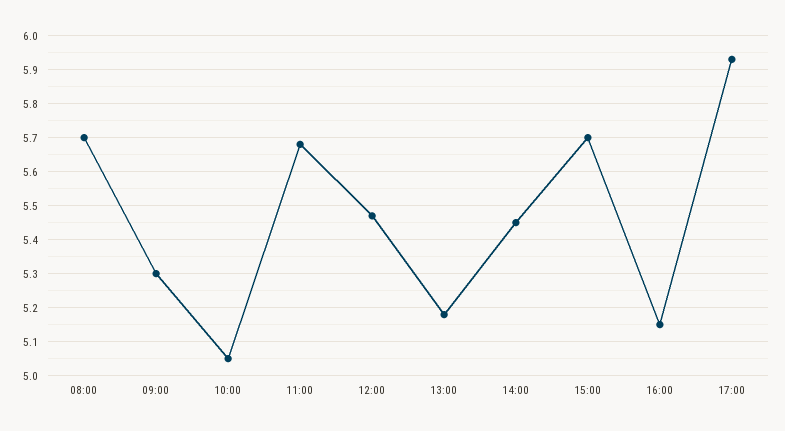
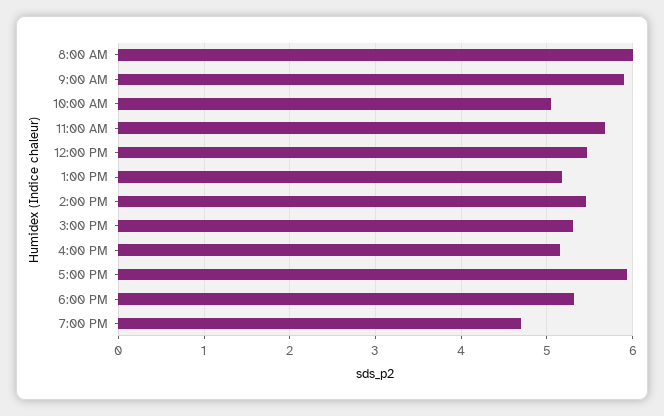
08:00: 5.7 -> 6
09:00: 5.3 -> 5.9
15:00: 5.7 -> 5.3
6:00 PM: none -> 5.3
7:00 PM: none -> 4.7

